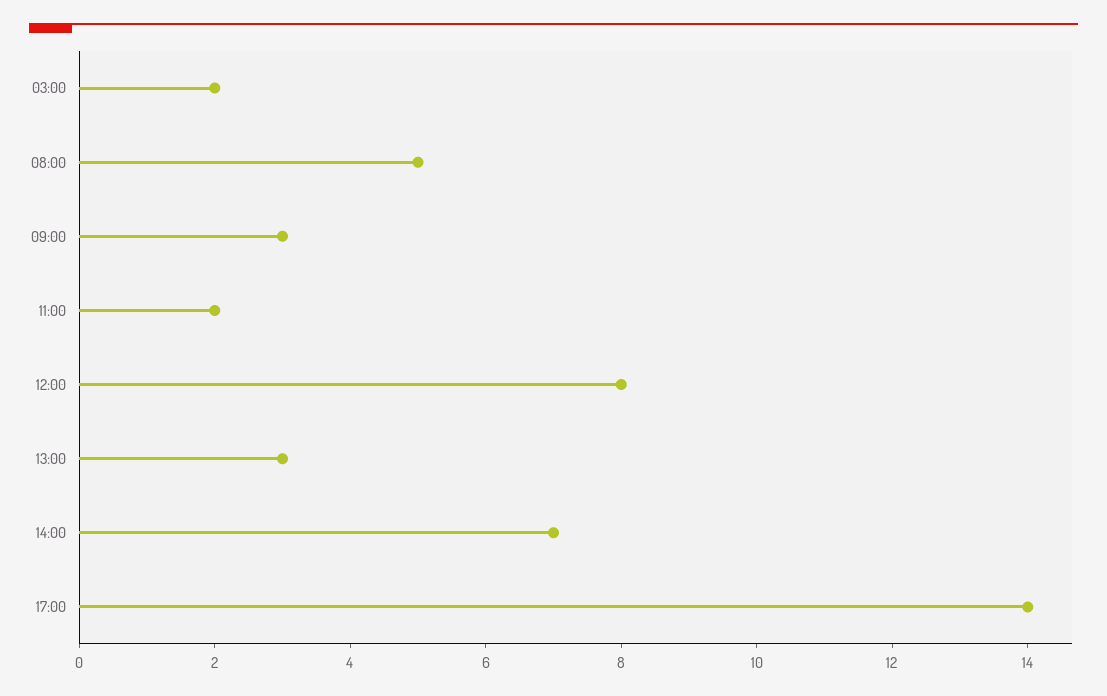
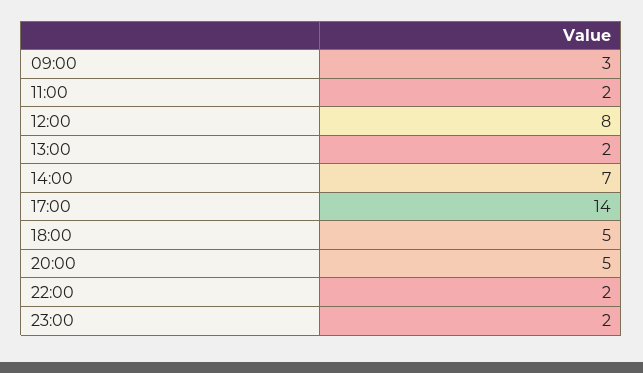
03:00: 2 -> none
08:00: 5 -> none
13:00: 3 -> 2
18:00: none -> 5
20:00: none -> 5
22:00: none -> 2
23:00: none -> 2

